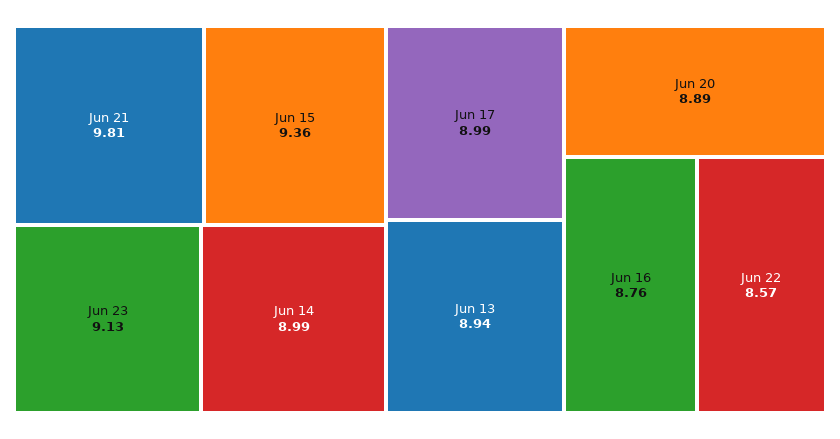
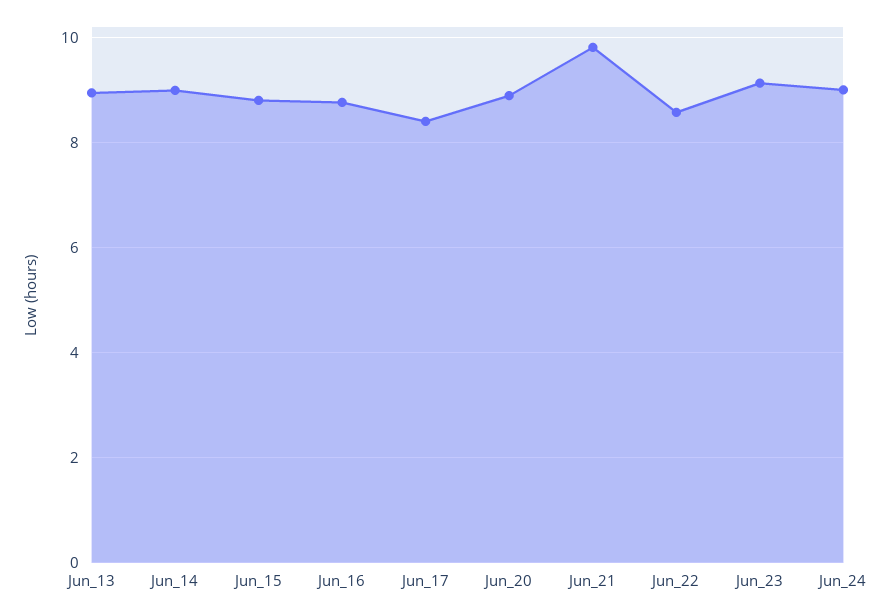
Jun 15: 9.36 -> 8.8
Jun 17: 8.99 -> 8.4
Jun_24: none -> 9

